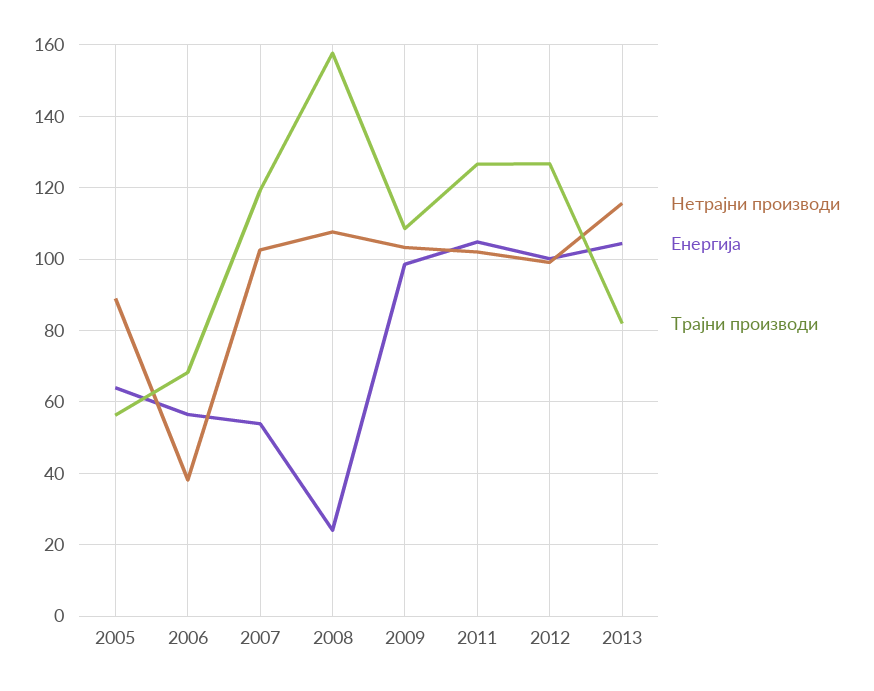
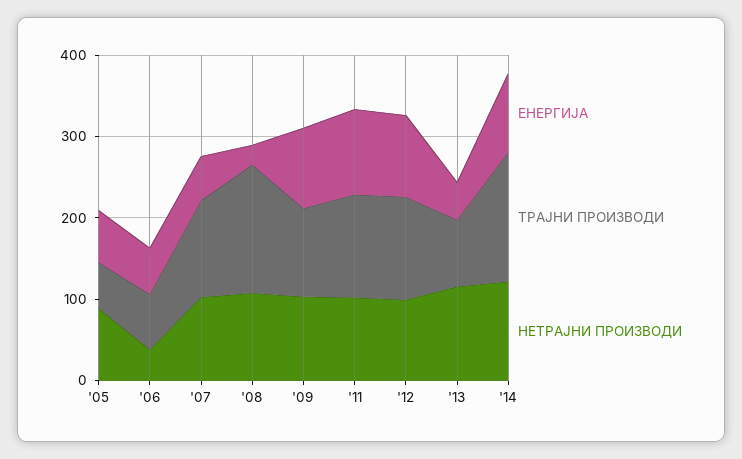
Енергија, 2013: 104 -> 40
Енергија, '14: none -> 100
Трајни производи, '14: none -> 160
Нетрајни производи, '14: none -> 120

